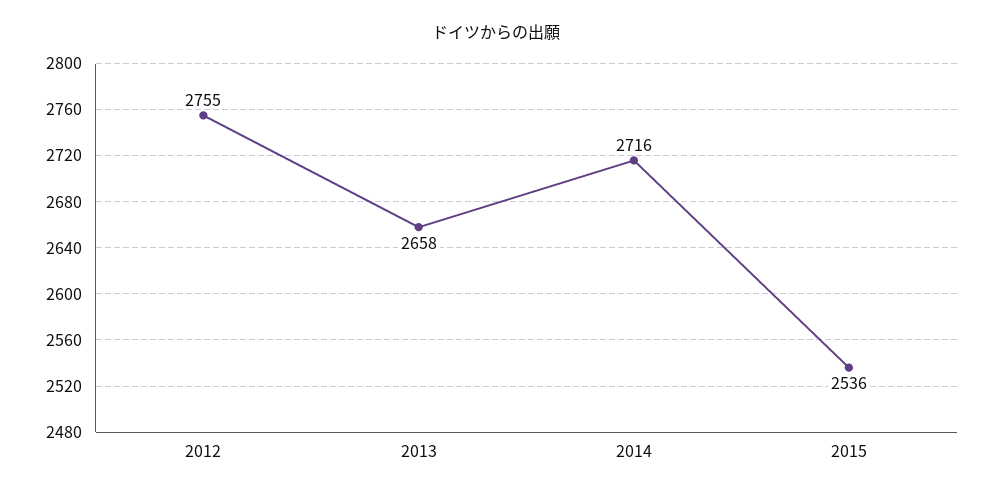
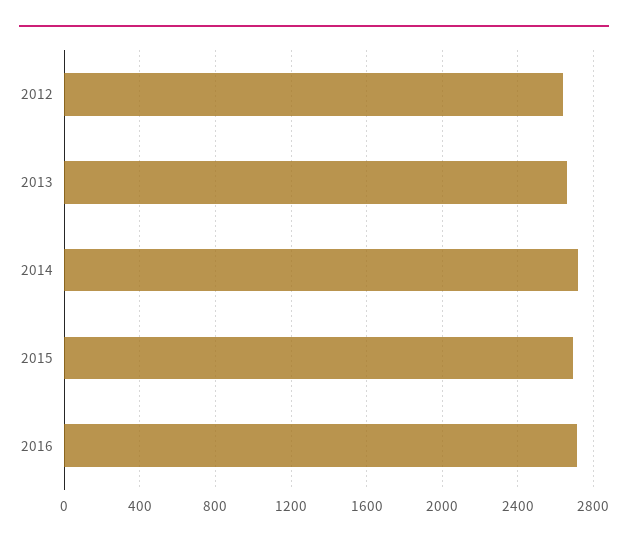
2012: 2755 -> 2650
2015: 2536 -> 2700
2016: none -> 2700

